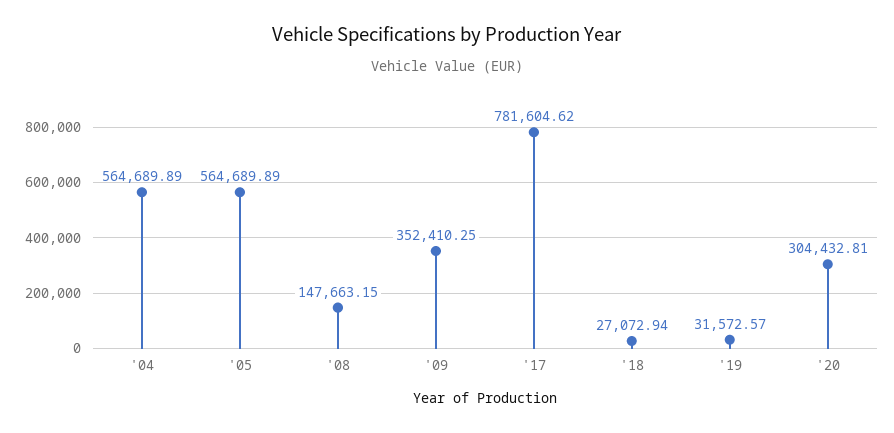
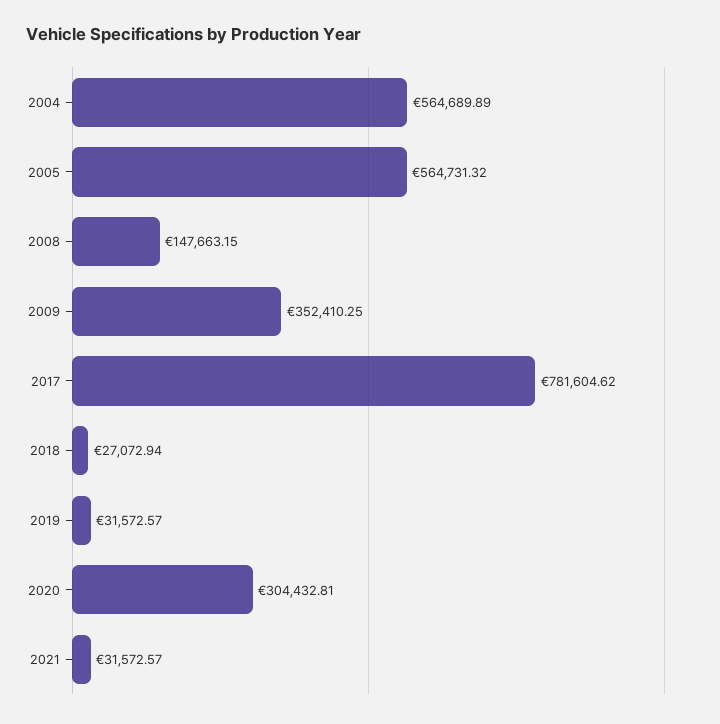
'05: 564689.89 -> 564731.32
2021: none -> 31572.57

